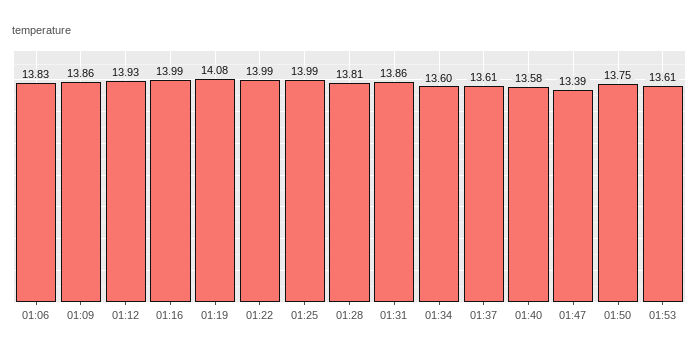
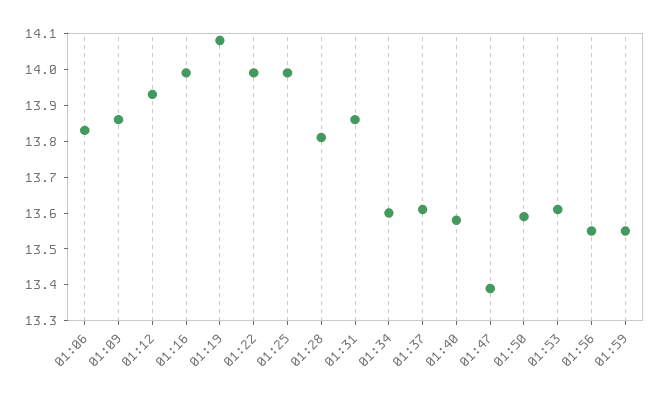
01:50: 13.75 -> 13.6
01:56: none -> 13.55
01:59: none -> 13.55

